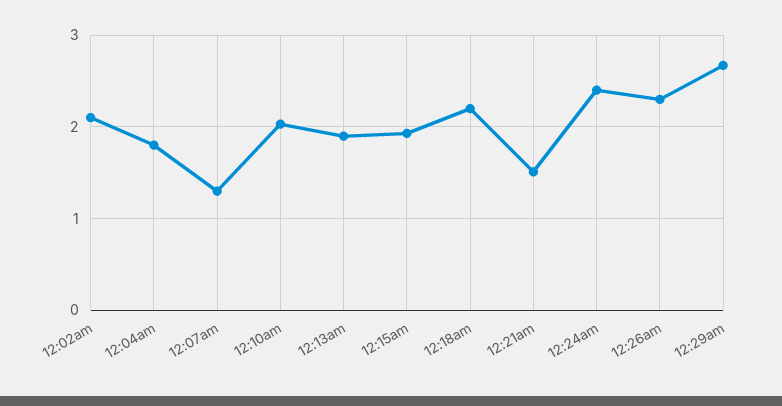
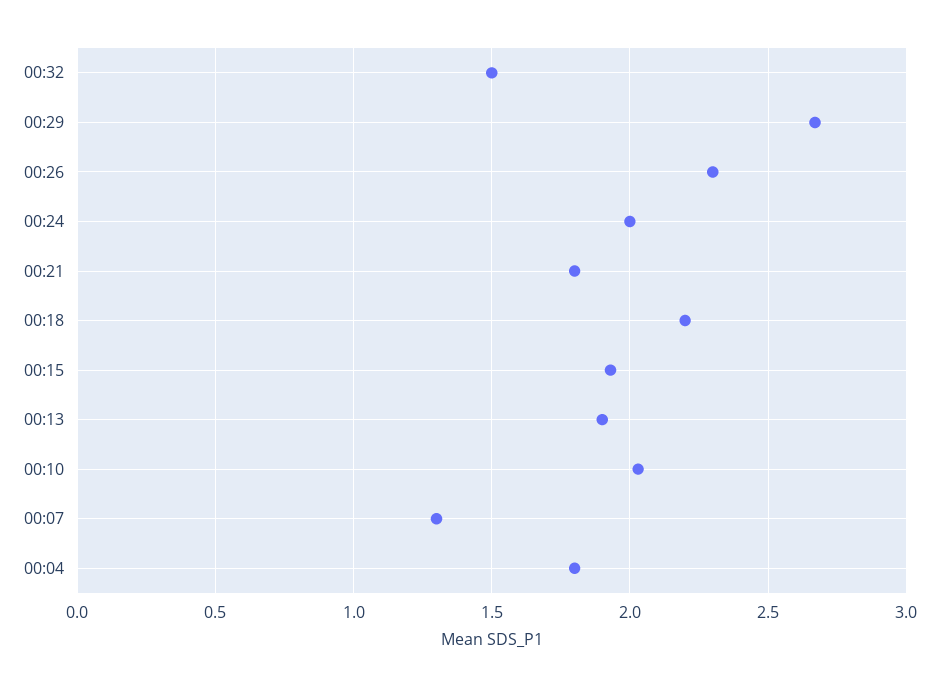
12:02am: 2.1 -> none
12:21am: 1.5 -> 1.8
12:24am: 2.4 -> 2
00:32: none -> 1.5

